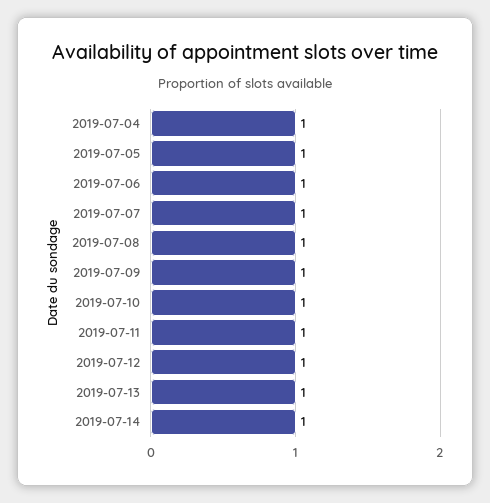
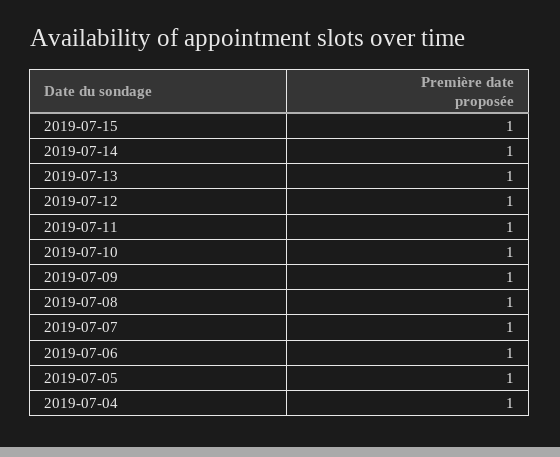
2019-07-15: none -> 1

